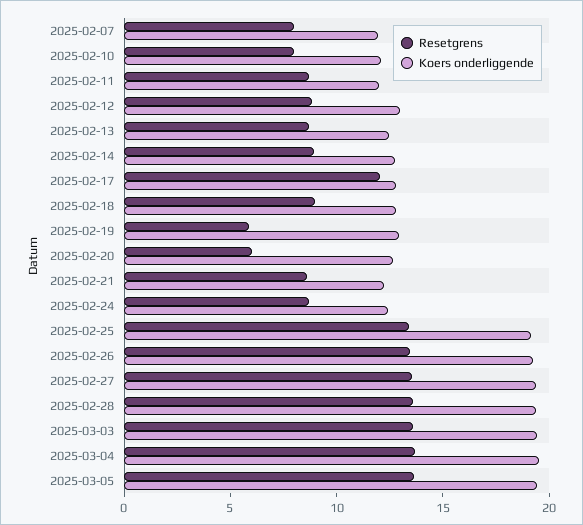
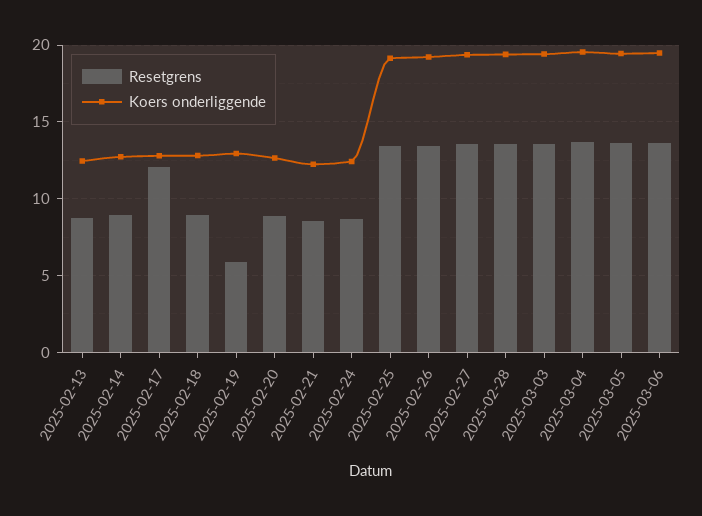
Resetgrens, 2025-02-07: 8 -> none
Koers onderliggende, 2025-02-07: 12 -> none
Resetgrens, 2025-02-10: 8 -> none
Koers onderliggende, 2025-02-10: 12 -> none
Resetgrens, 2025-02-11: 9 -> none
Koers onderliggende, 2025-02-11: 12 -> none
Resetgrens, 2025-02-12: 9 -> none
Koers onderliggende, 2025-02-12: 13 -> none
Resetgrens, 2025-02-20: 6 -> 9
Resetgrens, 2025-03-06: none -> 13.5
Koers onderliggende, 2025-03-06: none -> 19.5

